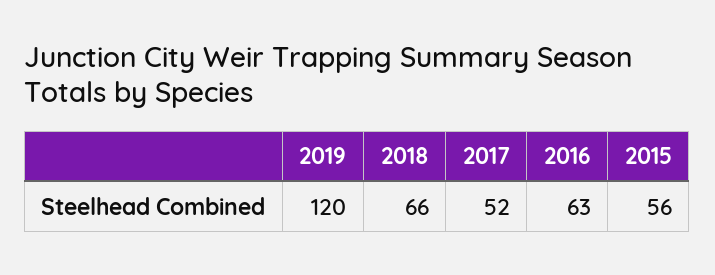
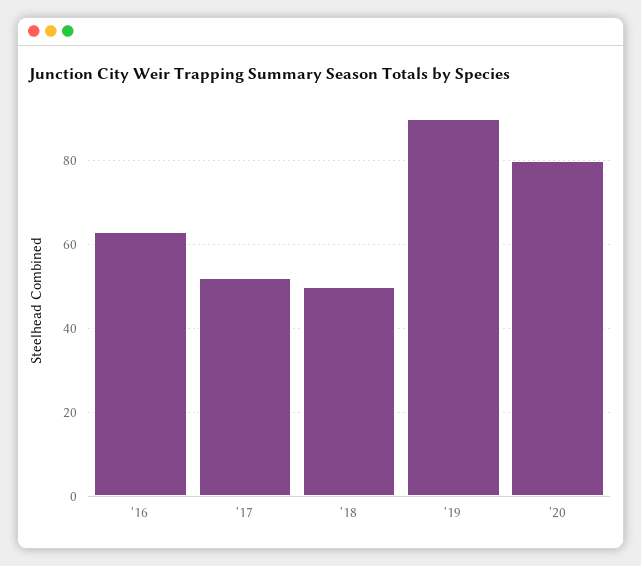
2019: 120 -> 90
2018: 66 -> 50
2015: 56 -> none
'20: none -> 80

